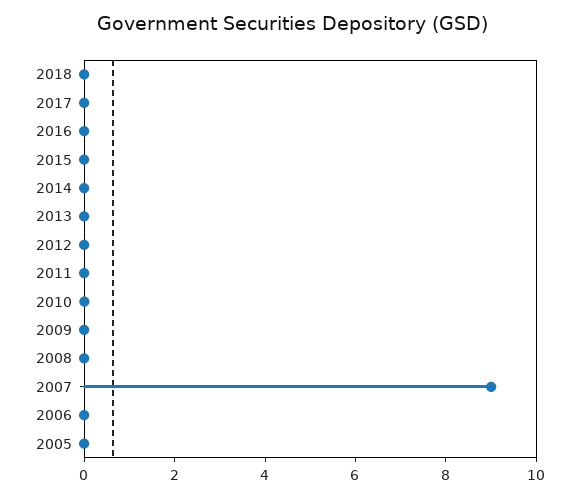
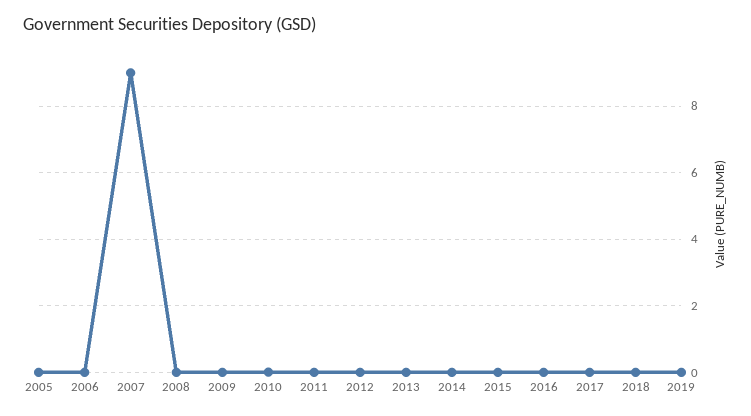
2019: none -> 0

